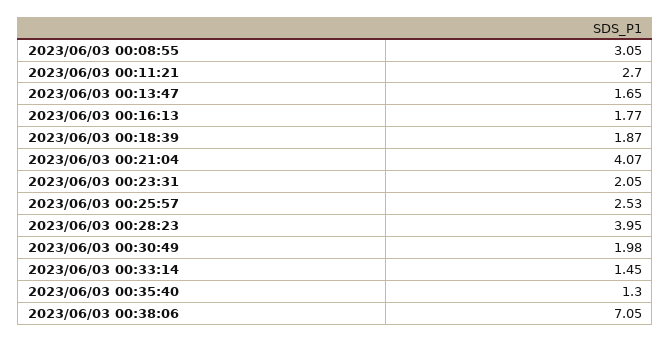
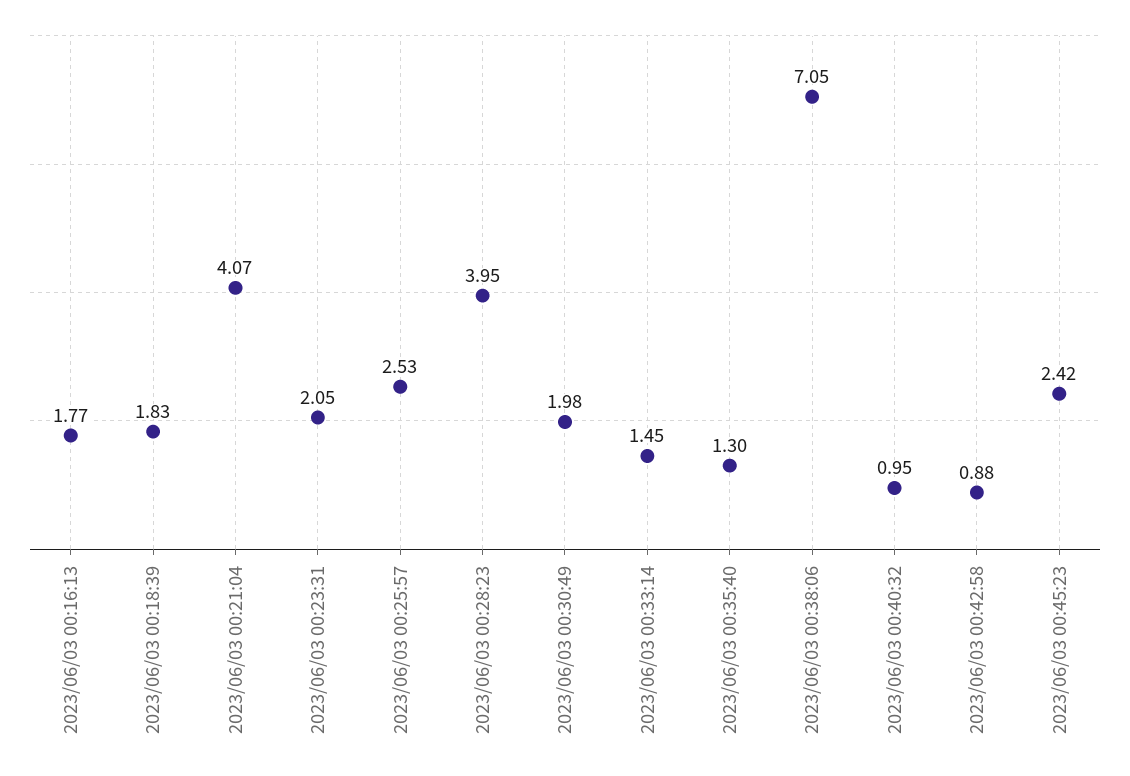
2023/06/03 00:08:55: 3.05 -> none
2023/06/03 00:11:21: 2.7 -> none
2023/06/03 00:13:47: 1.65 -> none
2023/06/03 00:18:39: 1.87 -> 1.83
2023/06/03 00:40:32: none -> 0.95
2023/06/03 00:42:58: none -> 0.88
2023/06/03 00:45:23: none -> 2.42

